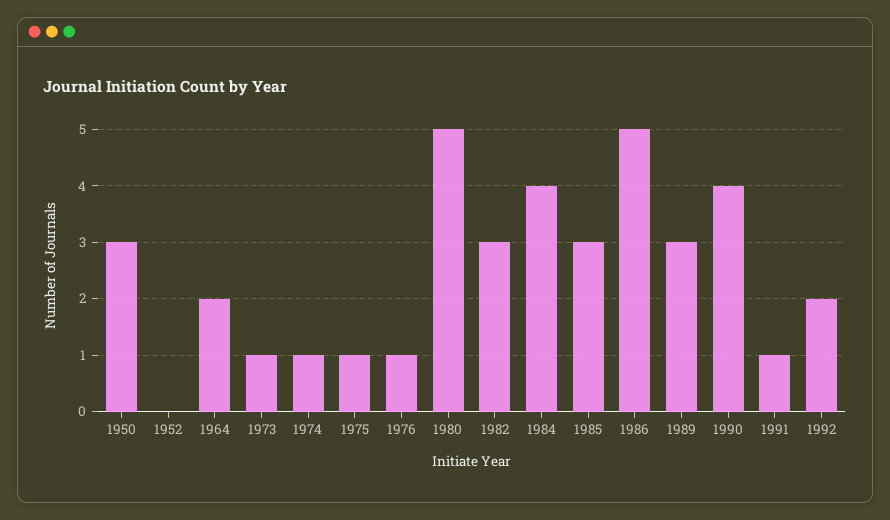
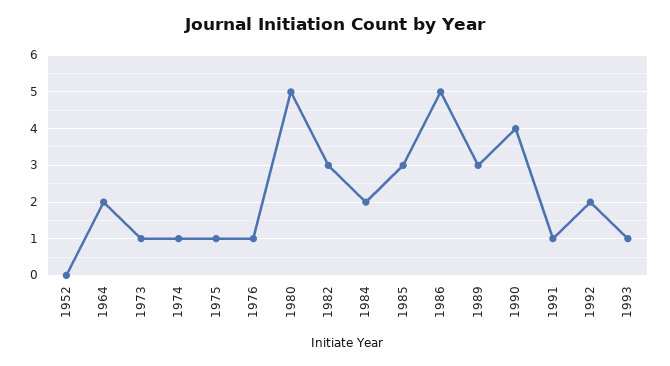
1950: 3 -> none
1984: 4 -> 2
1993: none -> 1

